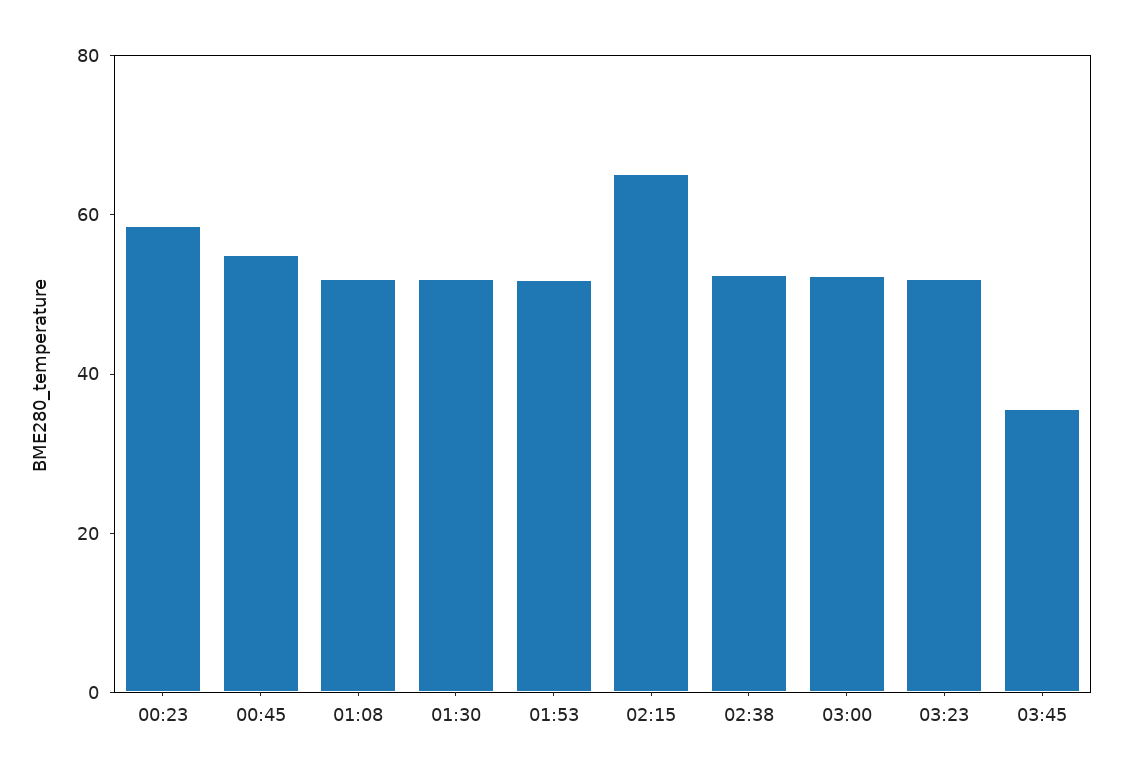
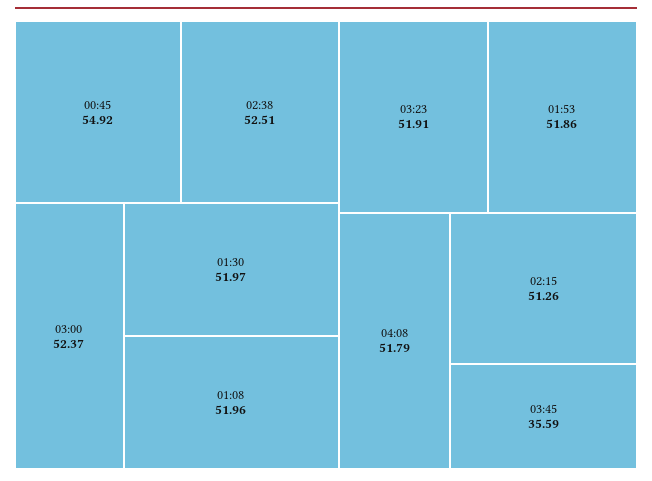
00:23: 60 -> none
02:15: 65 -> 51.26
04:08: none -> 51.79

